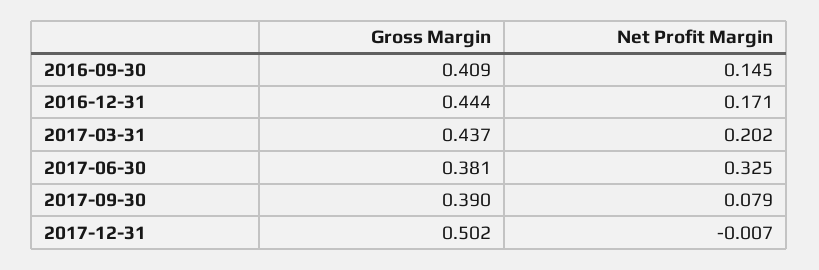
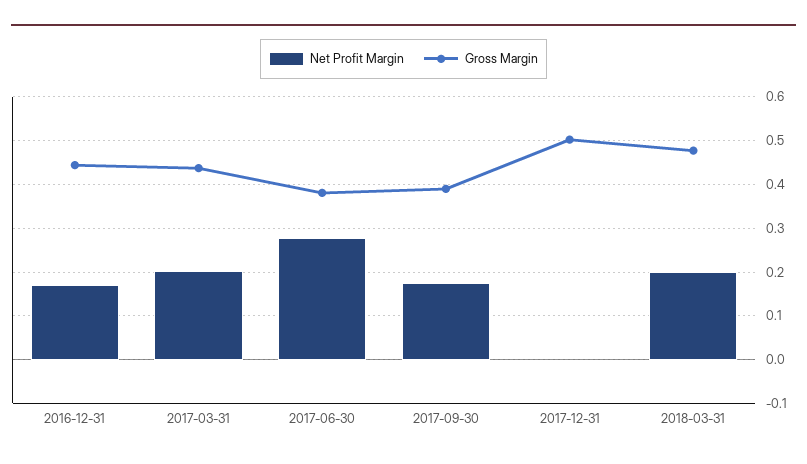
Gross Margin, 2016-09-30: 0.409 -> none
Net Profit Margin, 2016-09-30: 0.145 -> none
Net Profit Margin, 2017-06-30: 0.325 -> 0.28
Net Profit Margin, 2017-09-30: 0.079 -> 0.18
Net Profit Margin, 2018-03-31: none -> 0.2
Gross Margin, 2018-03-31: none -> 0.48

